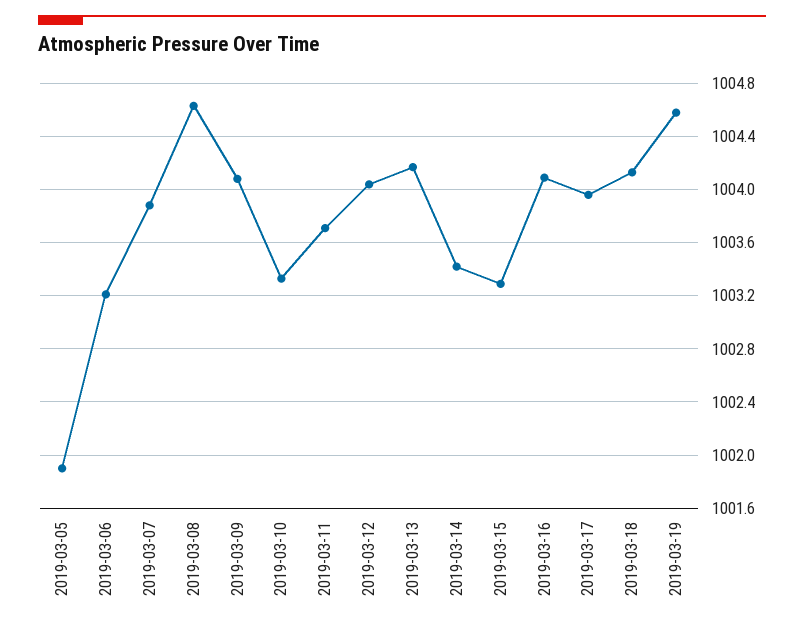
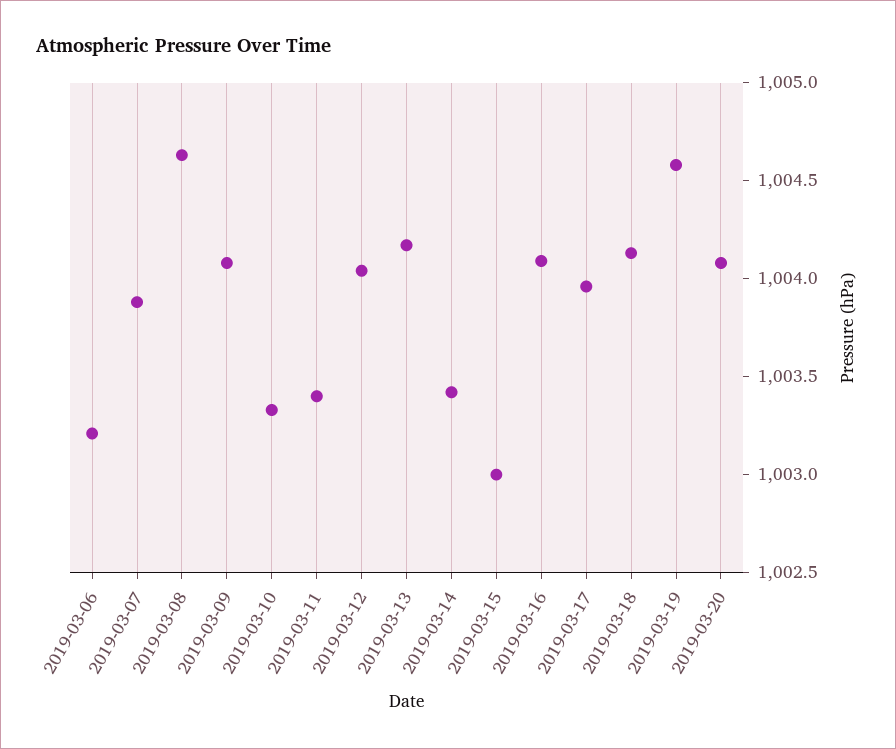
2019-03-05: 1001.9 -> none
2019-03-11: 1003.7 -> 1003.4
2019-03-15: 1003.3 -> 1003
2019-03-20: none -> 1004.1

